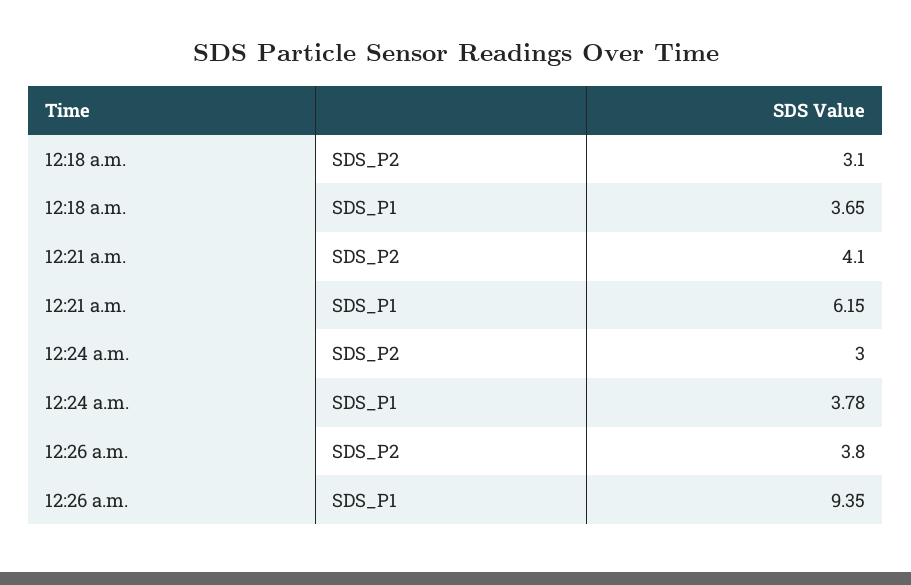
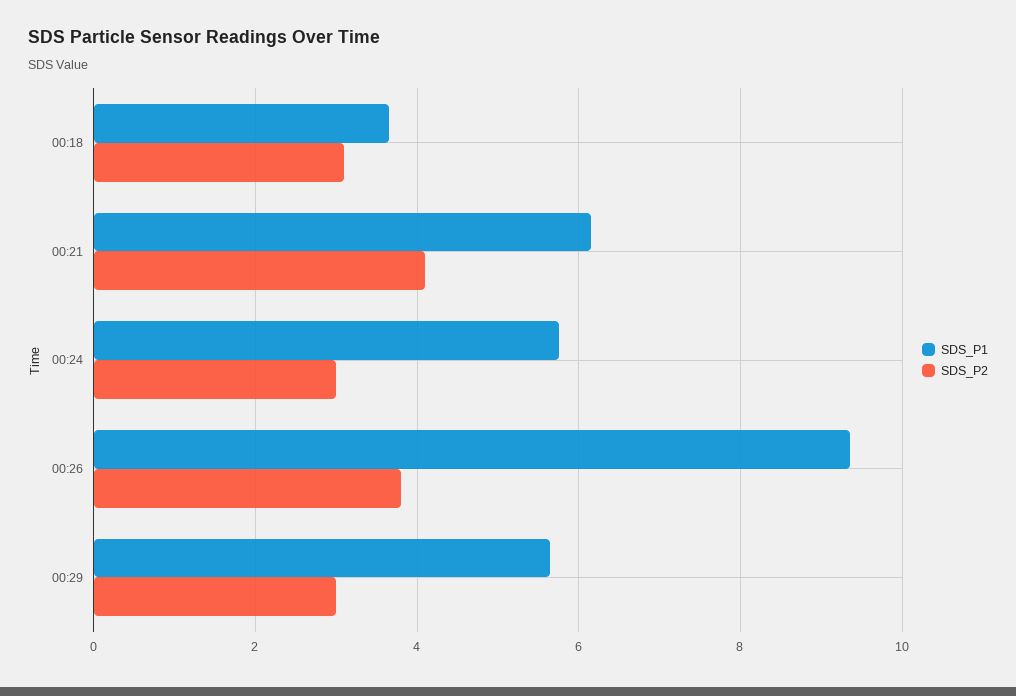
SDS_P1, 12:24 a.m.: 3.78 -> 5.8
SDS_P1, 00:29: none -> 5.6
SDS_P2, 00:29: none -> 3

